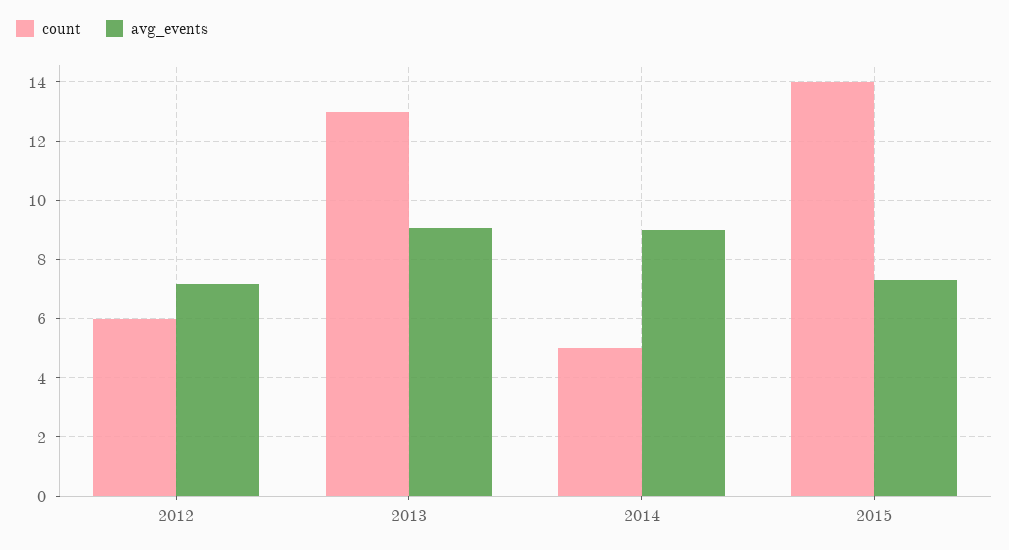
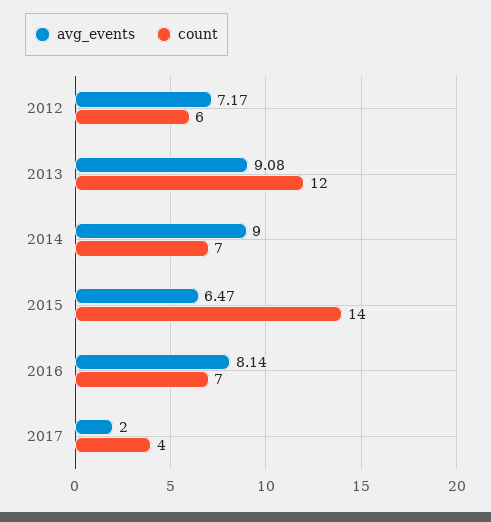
count, 2013: 13 -> 12
count, 2014: 5 -> 7
avg_events, 2015: 7.25 -> 6.47
avg_events, 2016: none -> 8.14
count, 2016: none -> 7
avg_events, 2017: none -> 2
count, 2017: none -> 4

